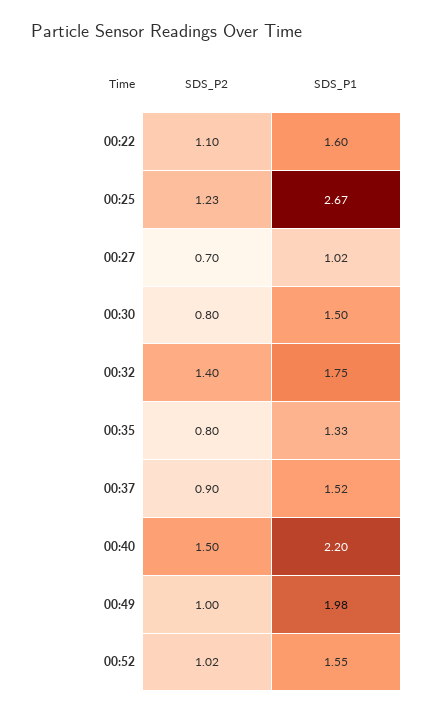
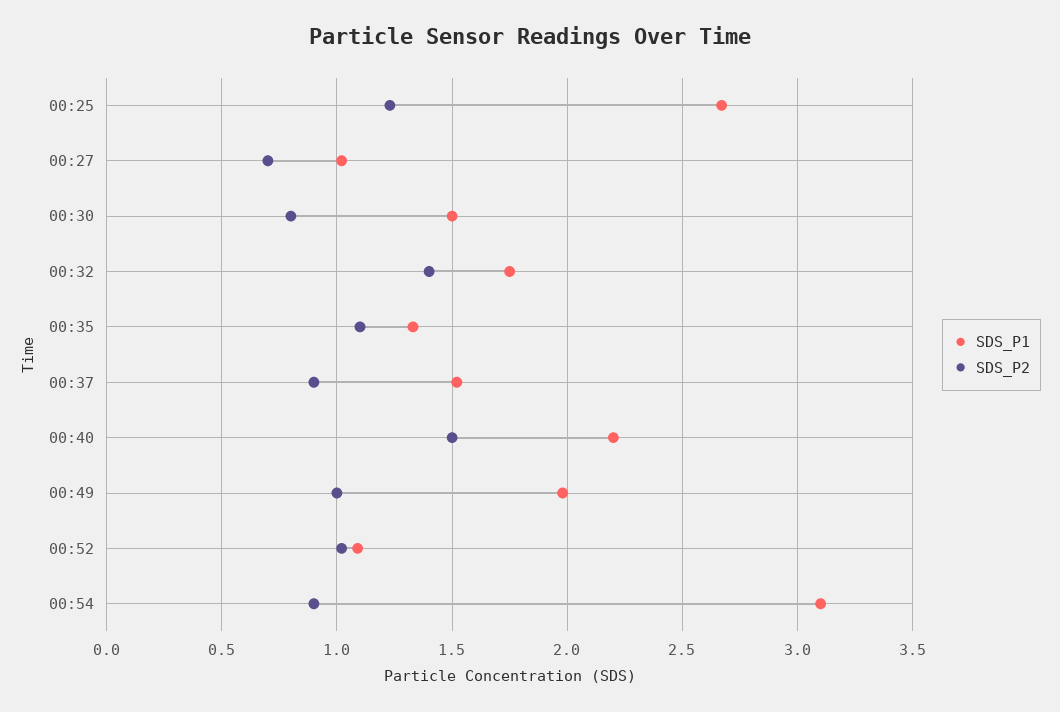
SDS_P2, 00:22: 1.1 -> none
SDS_P1, 00:22: 1.6 -> none
SDS_P2, 00:35: 0.8 -> 1.1
SDS_P1, 00:52: 1.55 -> 1.1
SDS_P1, 00:54: none -> 3.1
SDS_P2, 00:54: none -> 0.9

